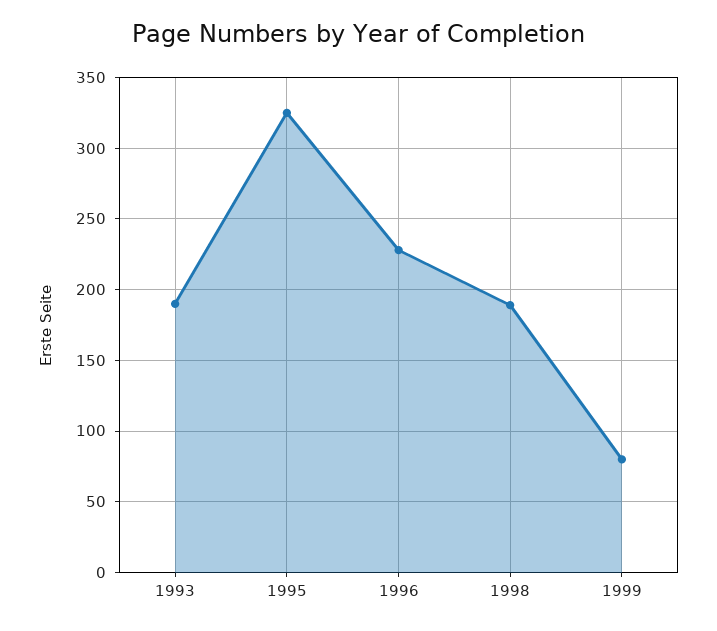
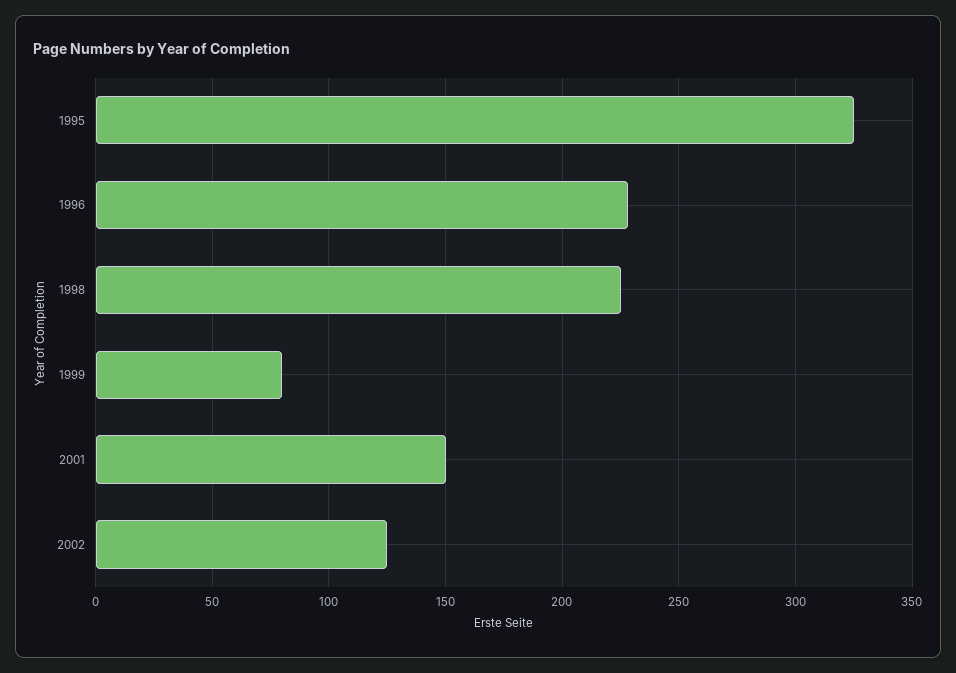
1993: 190 -> none
1998: 190 -> 225
2001: none -> 150
2002: none -> 125

